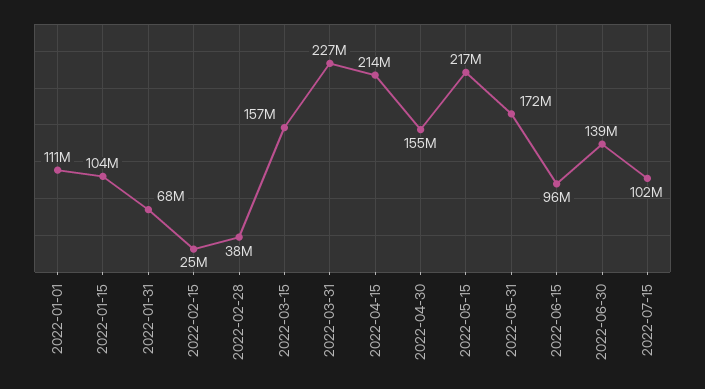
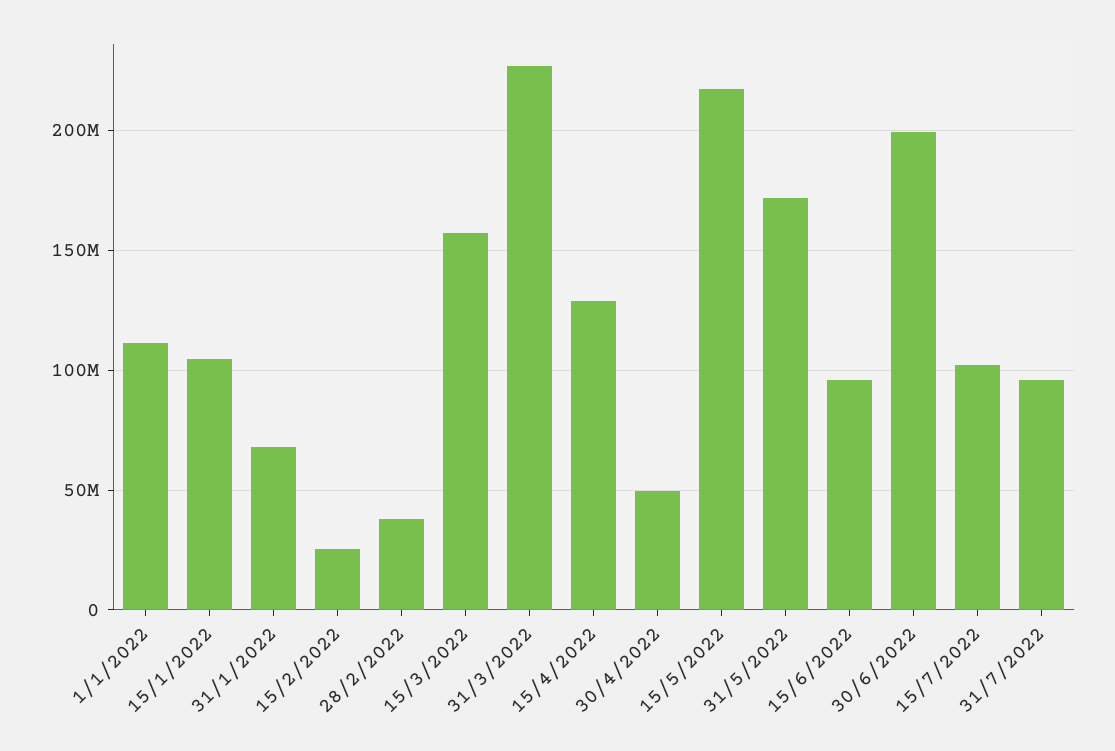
2022-04-15: 214000000 -> 130000000
2022-04-30: 155000000 -> 50000000
2022-06-30: 139000000 -> 200000000
31/7/2022: none -> 95000000

